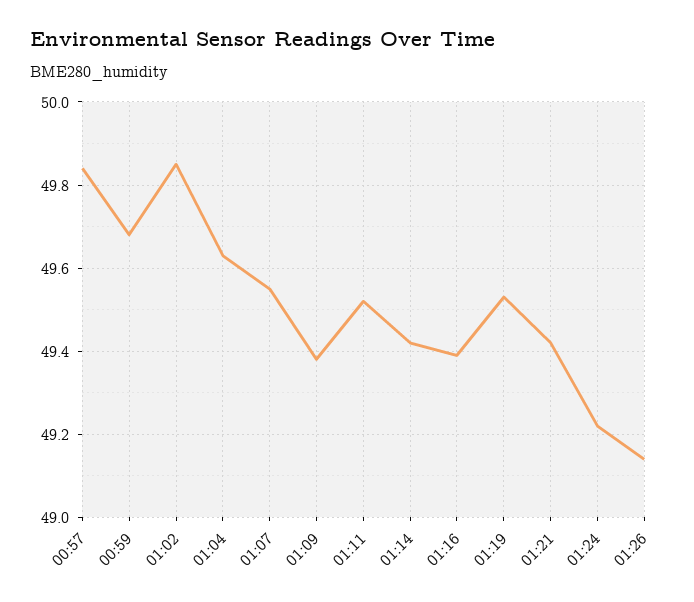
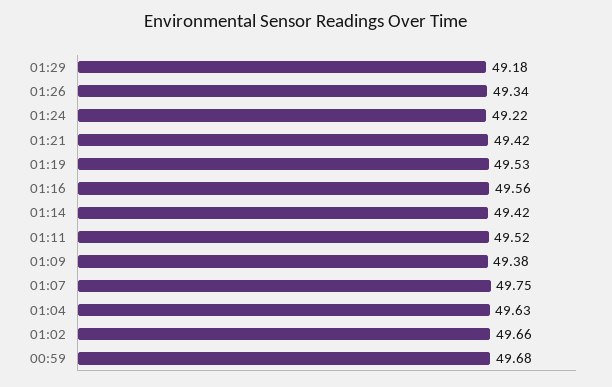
00:57: 49.85 -> none
01:02: 49.85 -> 49.66
01:07: 49.55 -> 49.75
01:16: 49.4 -> 49.56
01:26: 49.15 -> 49.34
01:29: none -> 49.18

